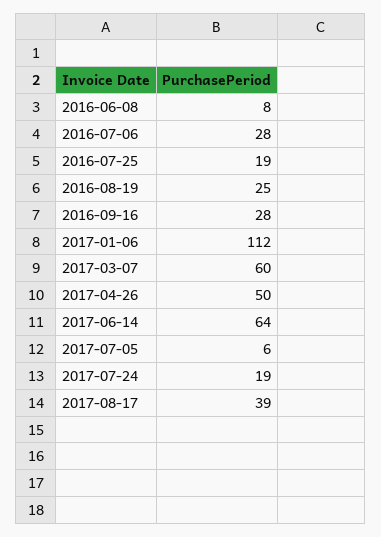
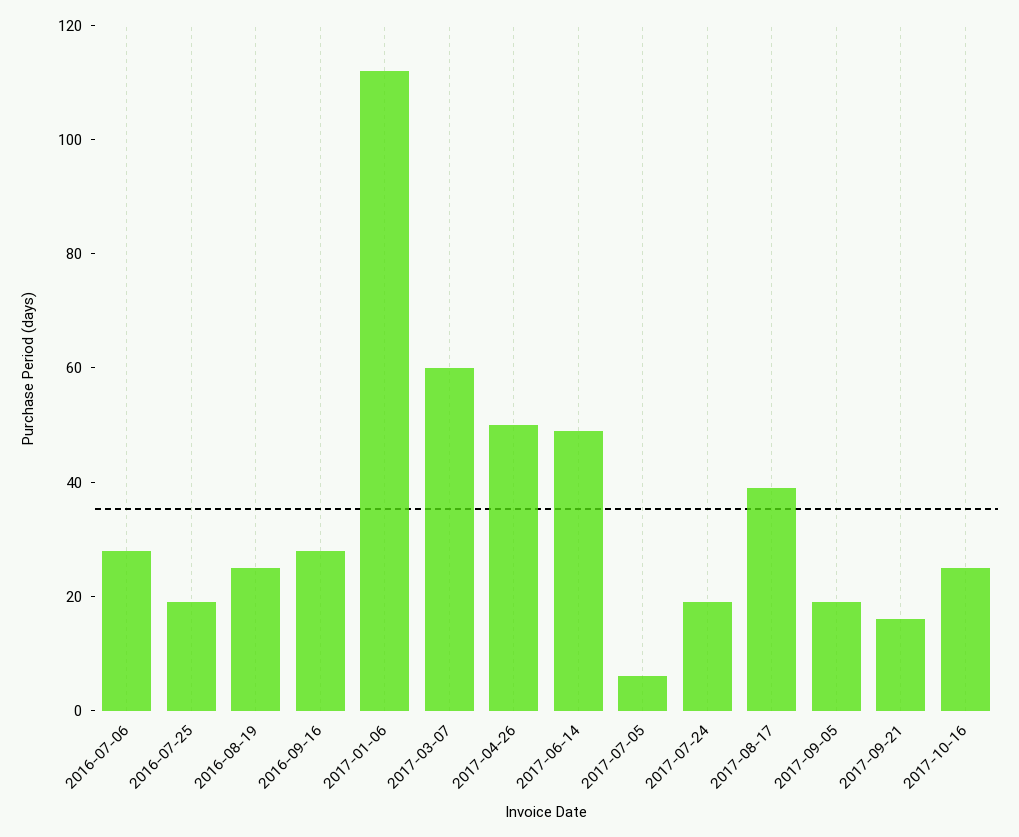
2016-06-08: 8 -> none
2017-06-14: 64 -> 50
2017-09-05: none -> 20
2017-09-21: none -> 15
2017-10-16: none -> 25

